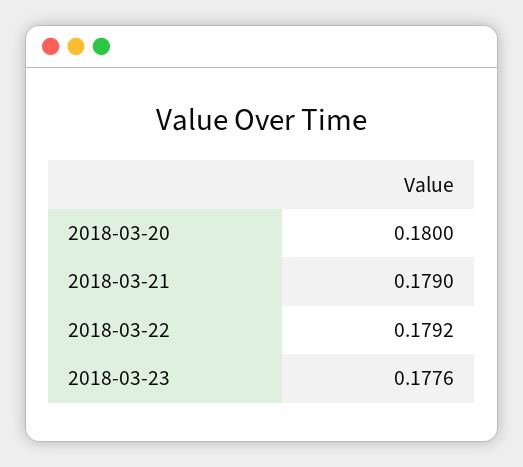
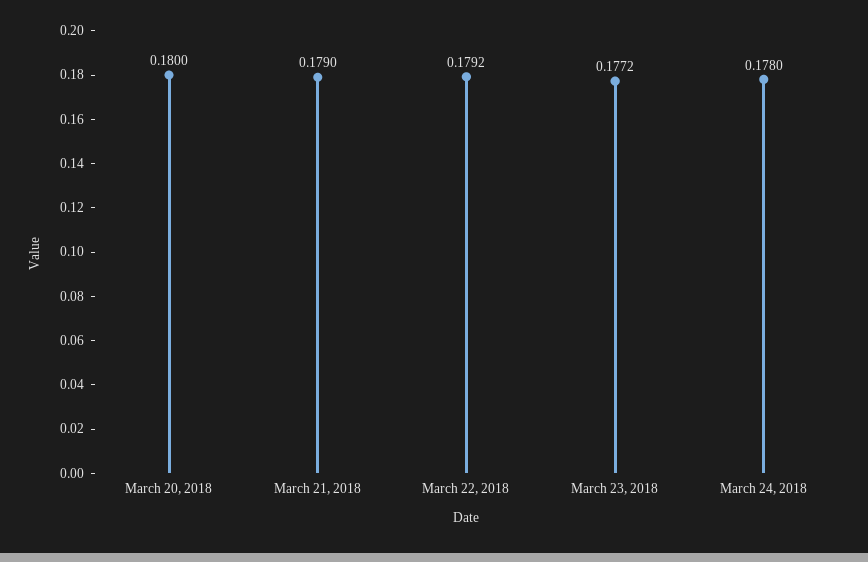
2018-03-23: 0.1776 -> 0.1772
March 24, 2018: none -> 0.178

